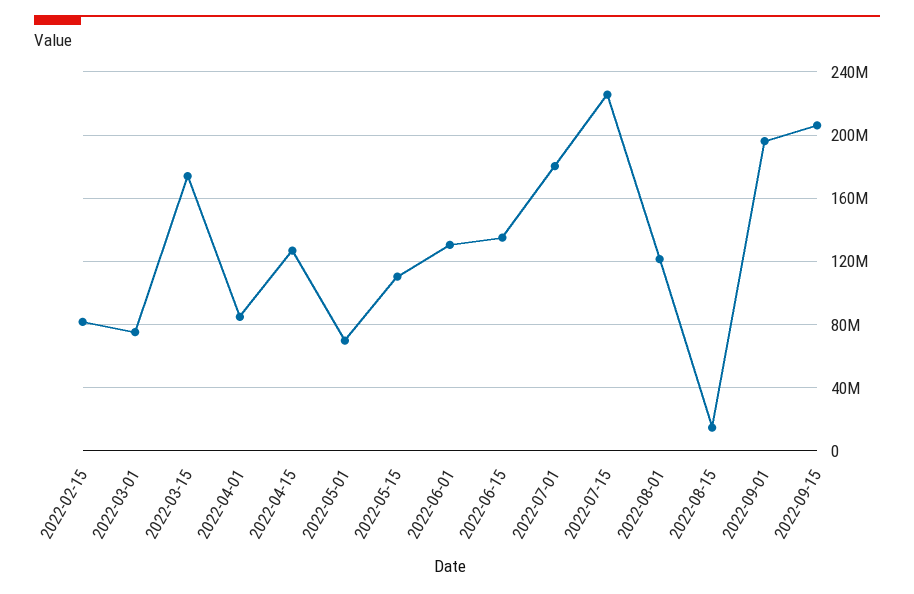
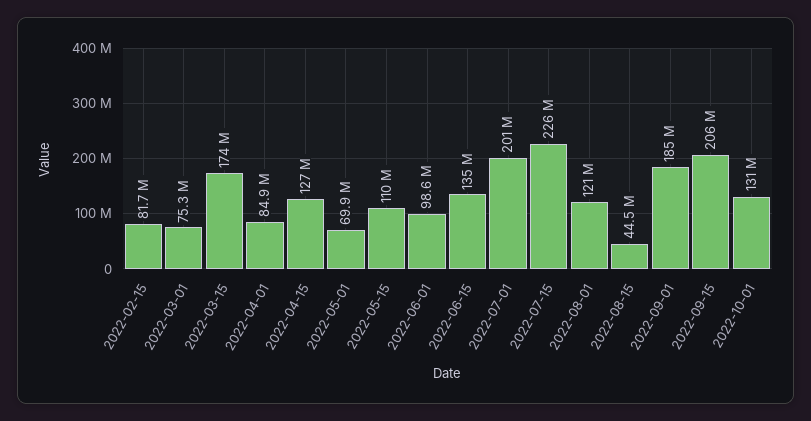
2022-06-01: 130000000 -> 98600000
2022-07-01: 180000000 -> 201000000
2022-08-15: 15000000 -> 44500000
2022-09-01: 195000000 -> 185000000
2022-10-01: none -> 131000000

